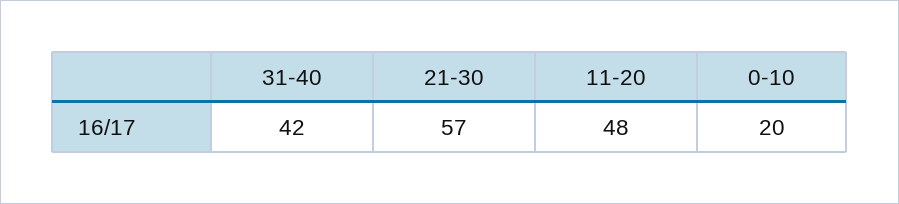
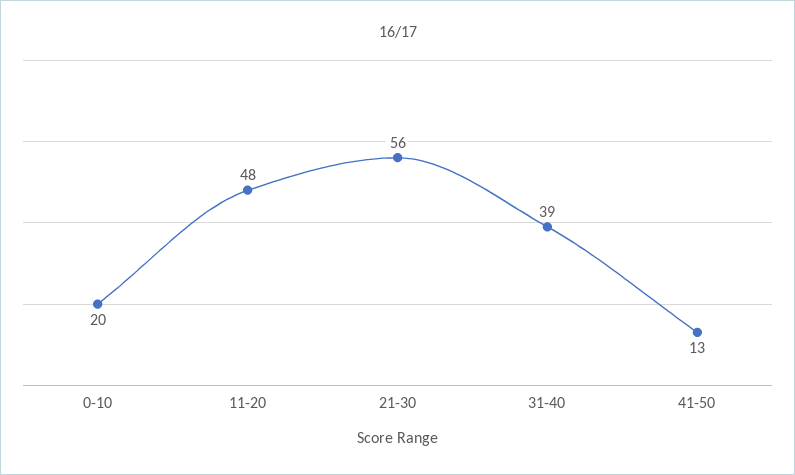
31-40: 42 -> 39
21-30: 57 -> 56
41-50: none -> 13

